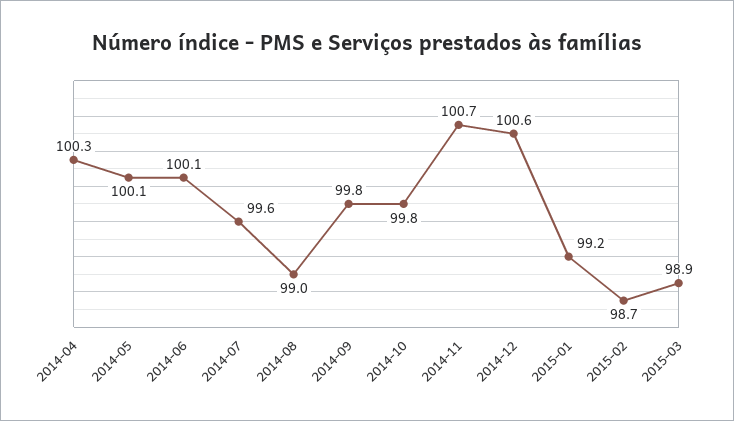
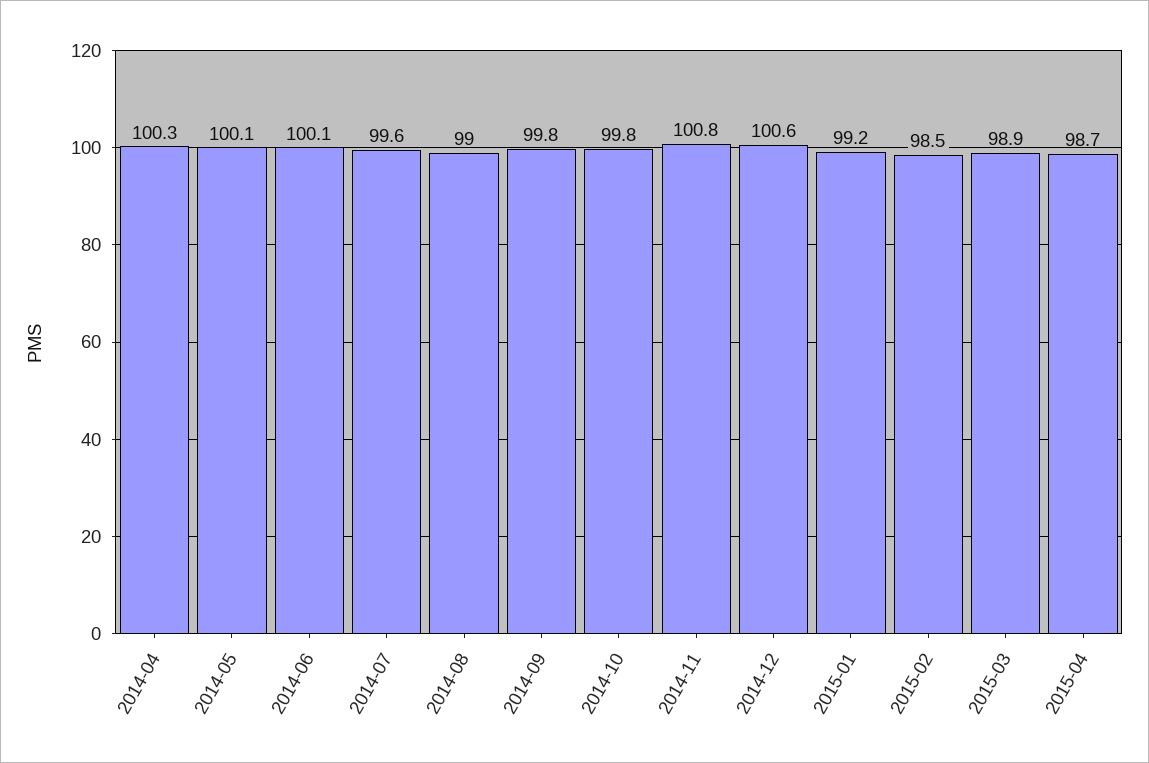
2014-11: 100.7 -> 100.8
2015-02: 98.7 -> 98.5
2015-04: none -> 98.7

